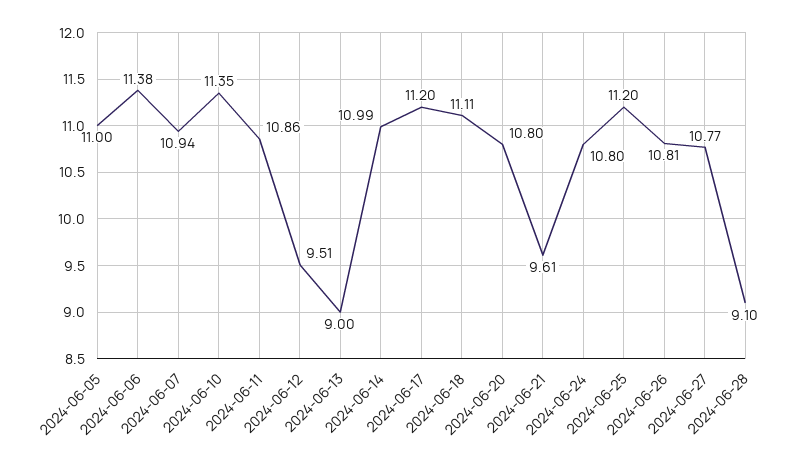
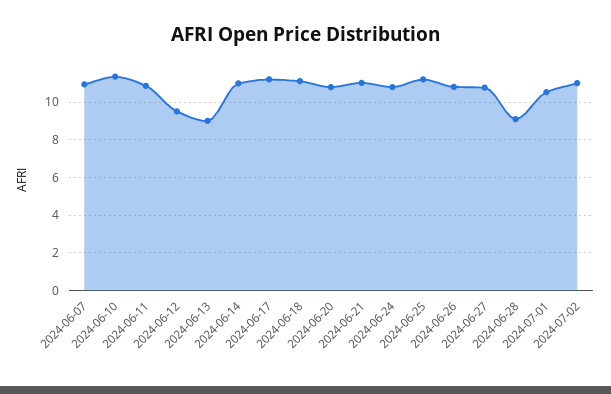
2024-06-05: 11 -> none
2024-06-06: 11.38 -> none
2024-06-21: 9.61 -> 11
2024-07-01: none -> 10.5
2024-07-02: none -> 11

